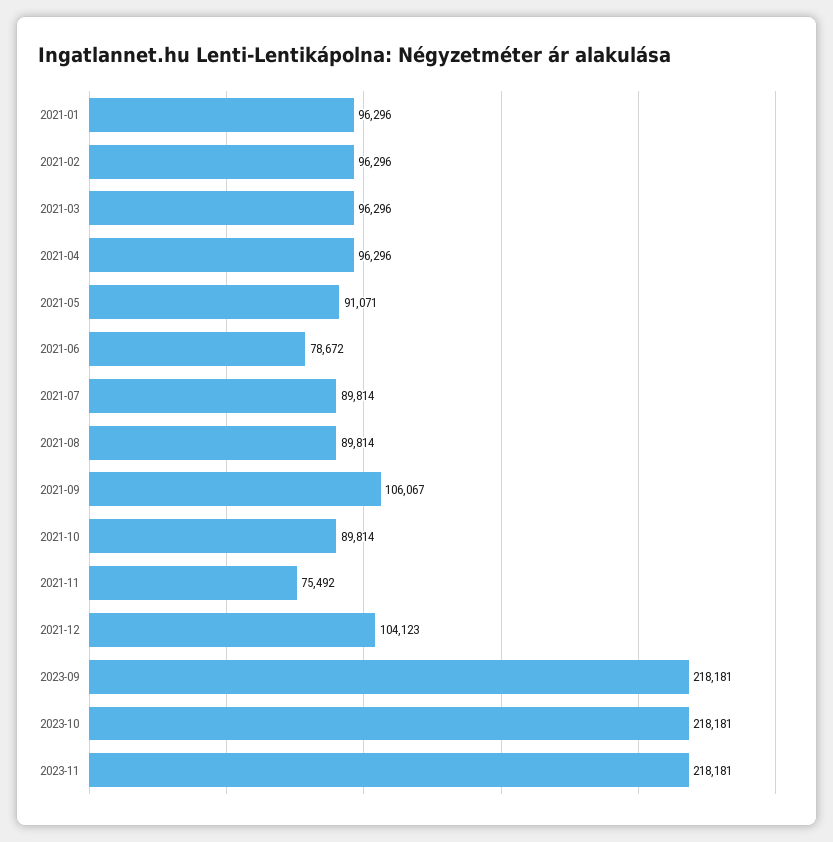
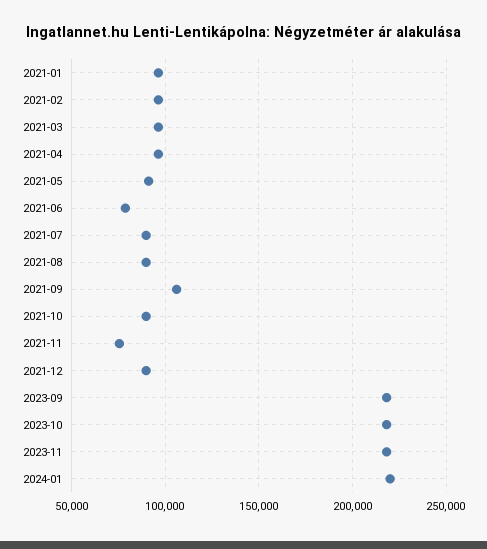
2021-12: 104123 -> 90000
2024-01: none -> 220000

